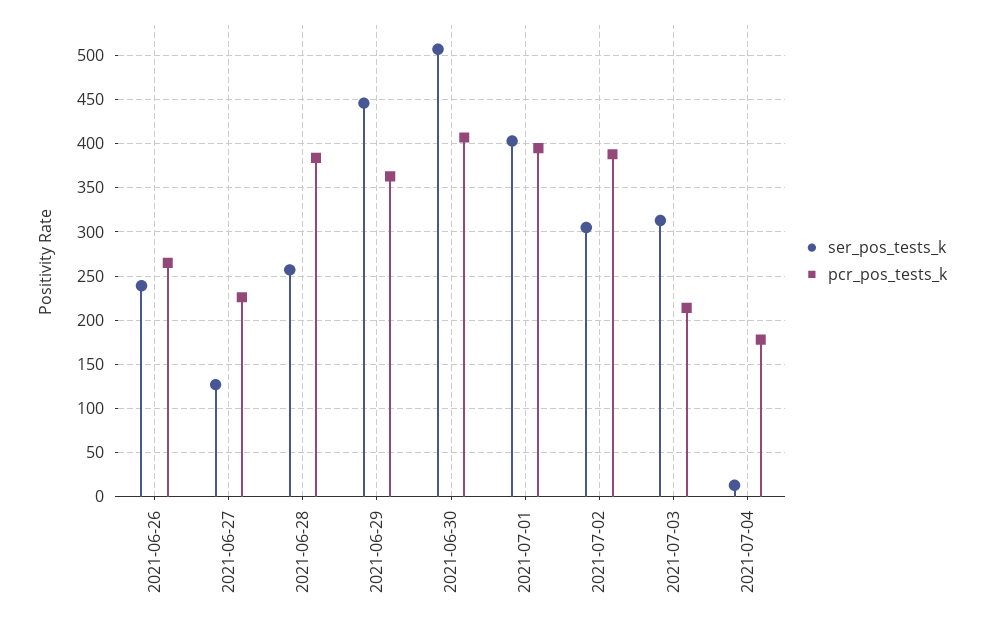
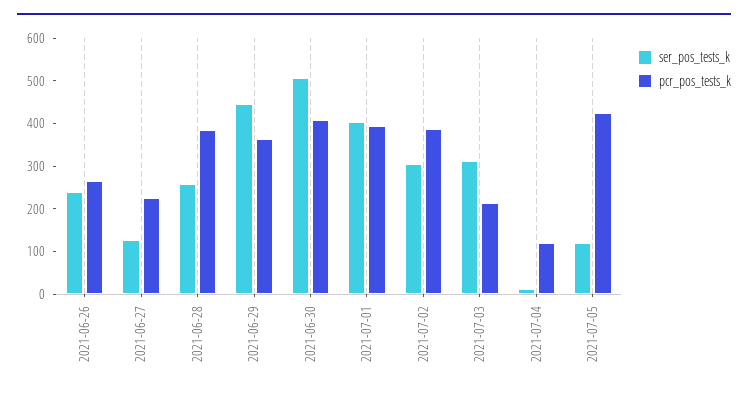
pcr_pos_tests_k, 2021-07-04: 180 -> 120
ser_pos_tests_k, 2021-07-05: none -> 120
pcr_pos_tests_k, 2021-07-05: none -> 420

